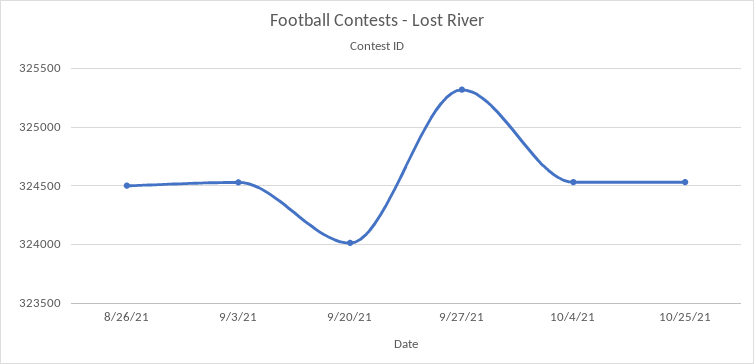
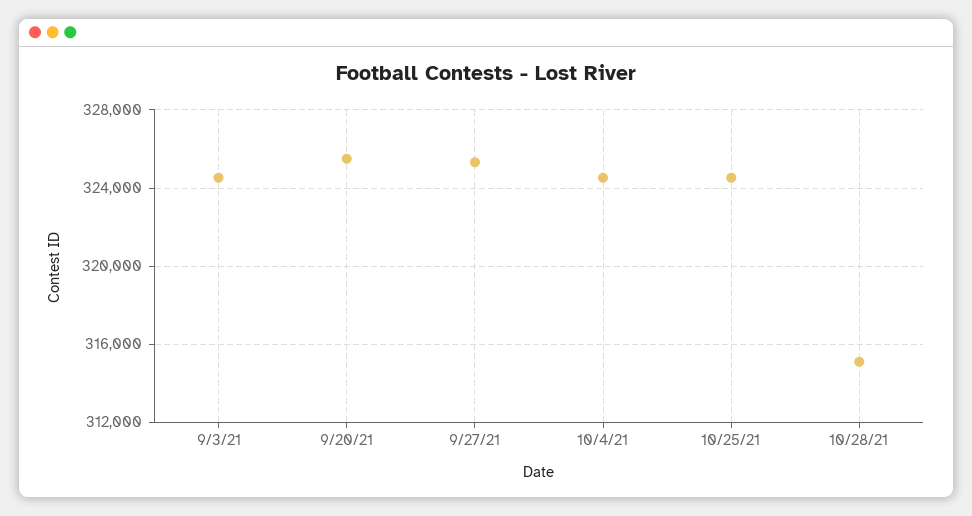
8/26/21: 324500 -> none
9/20/21: 324000 -> 325500
10/28/21: none -> 315000

